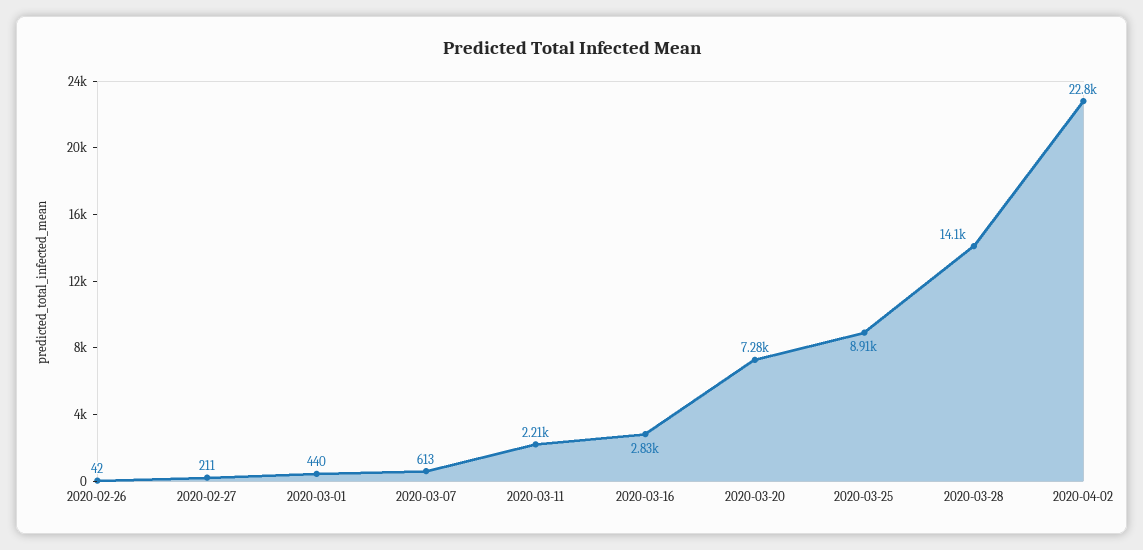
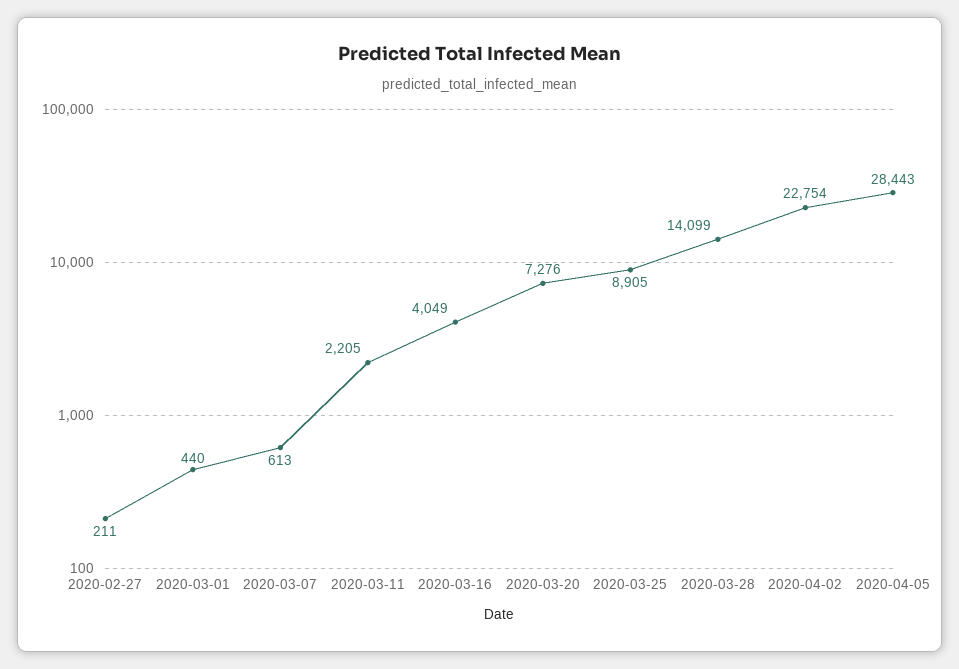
2020-02-26: 42 -> none
2020-03-16: 2830 -> 4049
2020-04-05: none -> 28443

